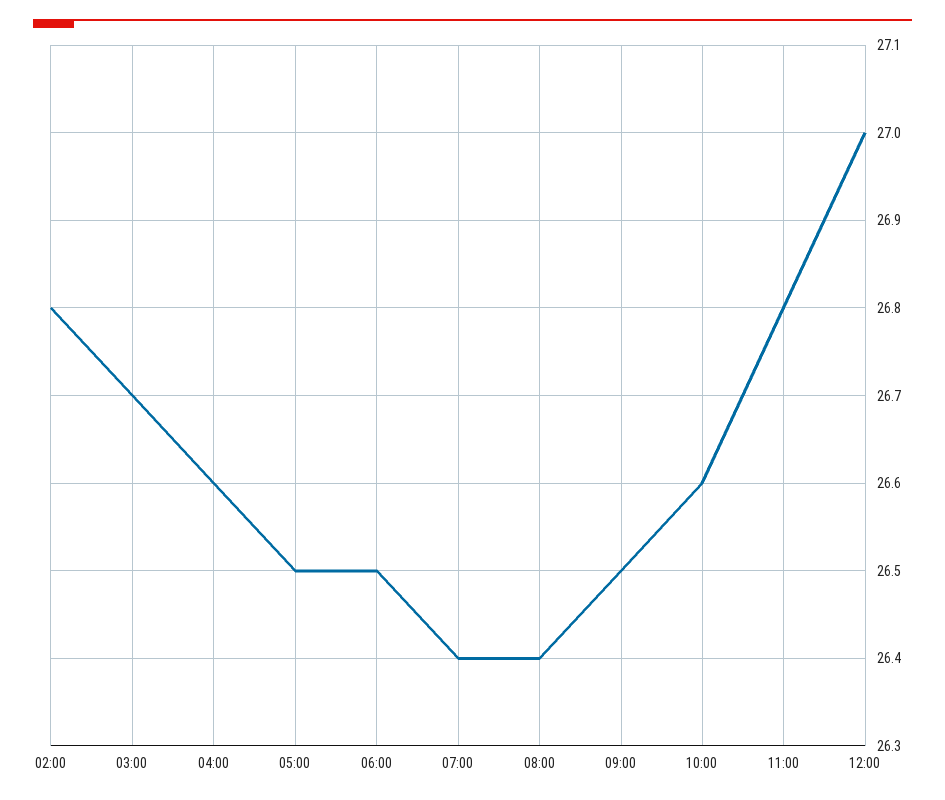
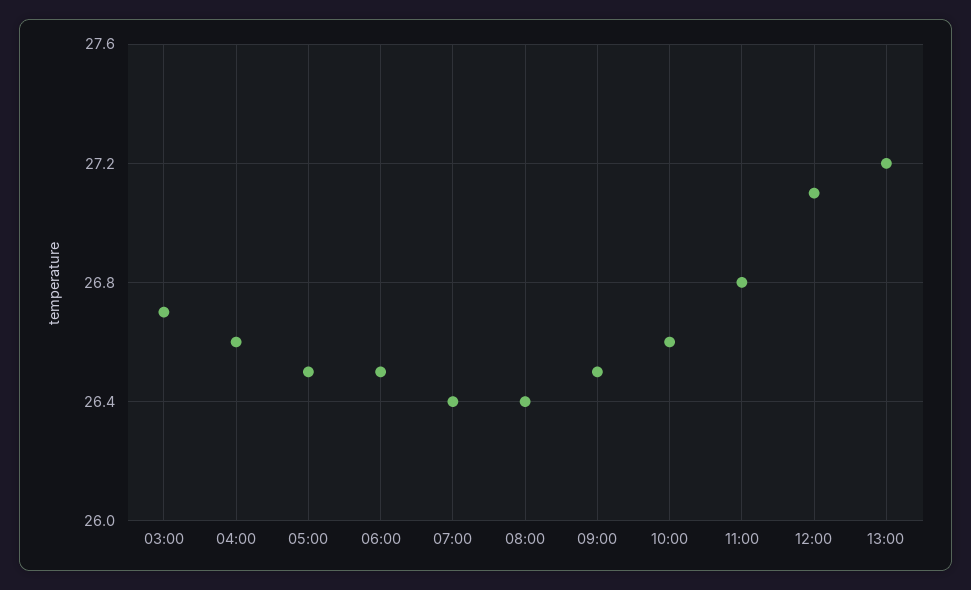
02:00: 26.8 -> none
12:00: 27 -> 27.1
13:00: none -> 27.2

